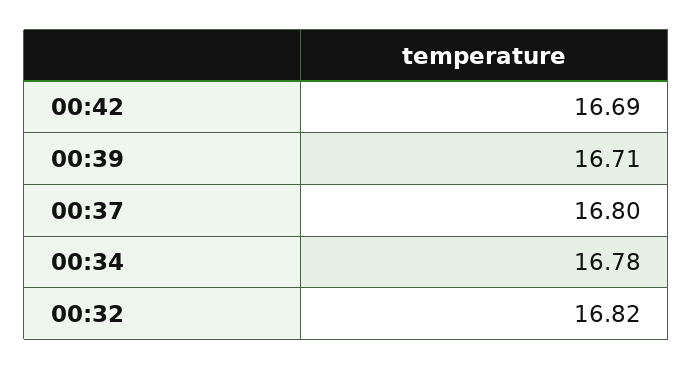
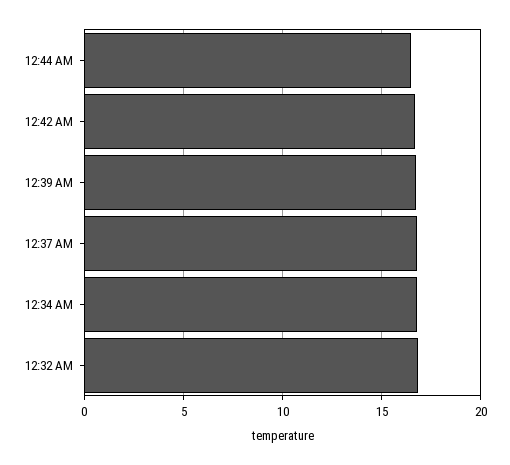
12:44 AM: none -> 16.5

